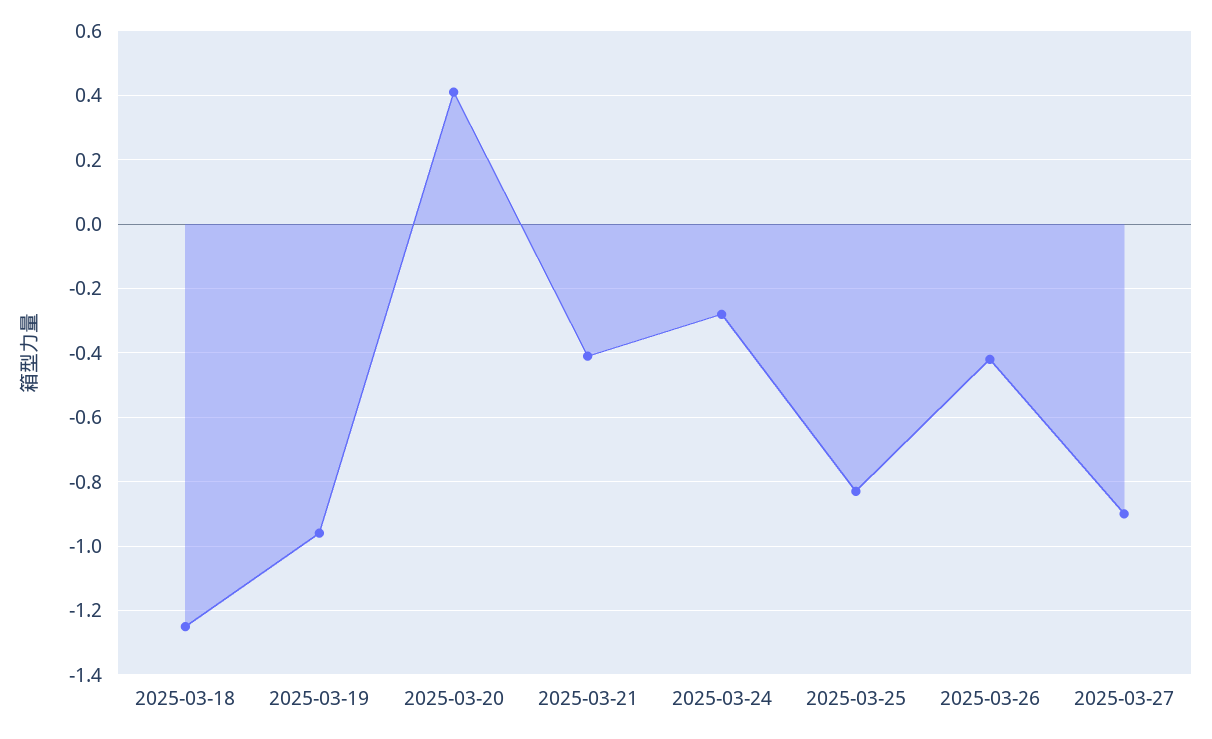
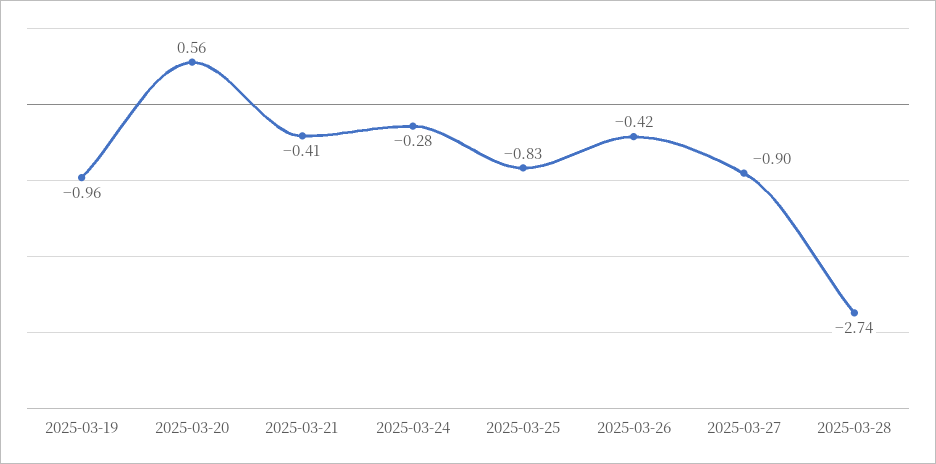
2025-03-18: -1.25 -> none
2025-03-20: 0.4 -> 0.56
2025-03-28: none -> -2.74

